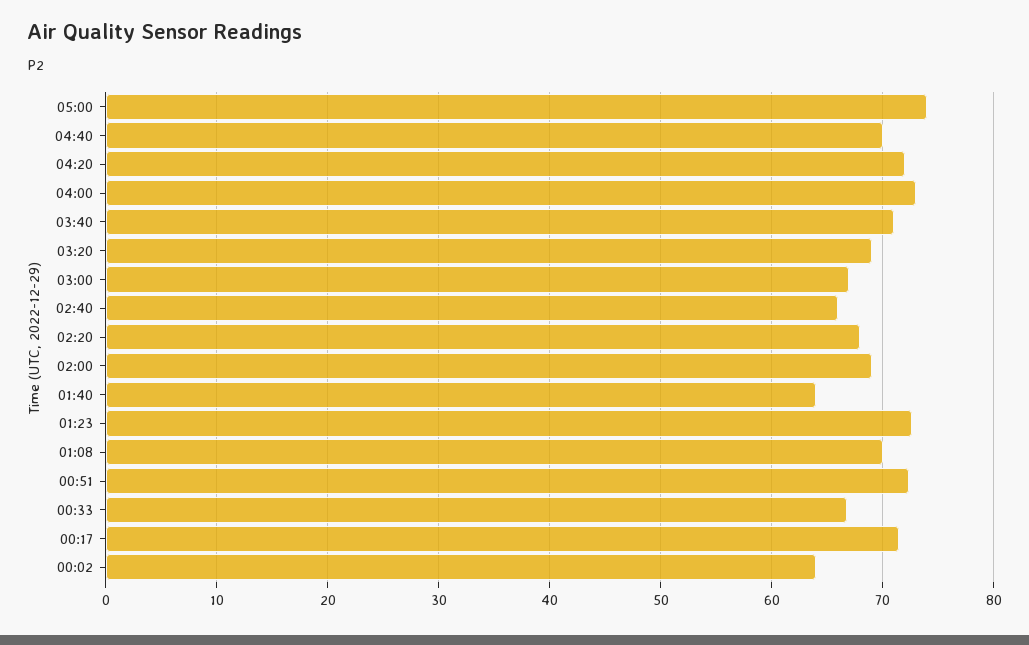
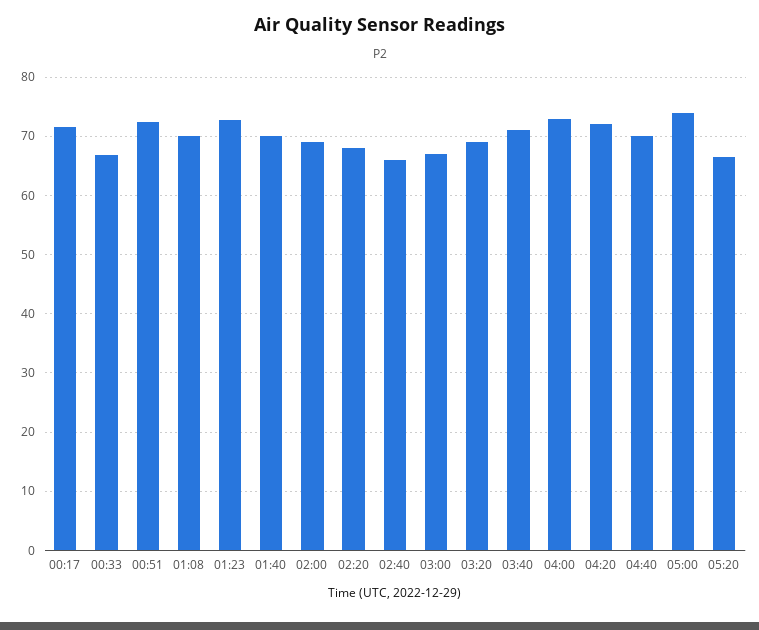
01:40: 64 -> 70
00:02: 64 -> none
05:20: none -> 66

